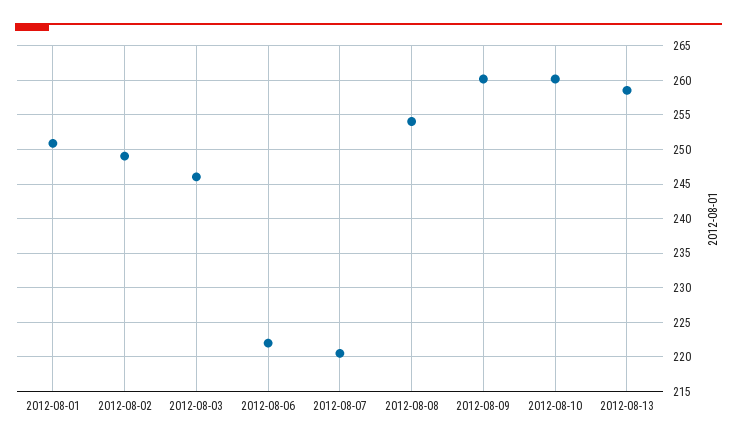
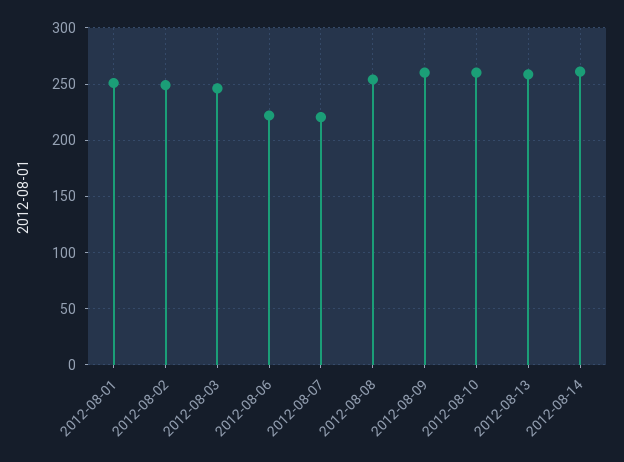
2012-08-14: none -> 260

